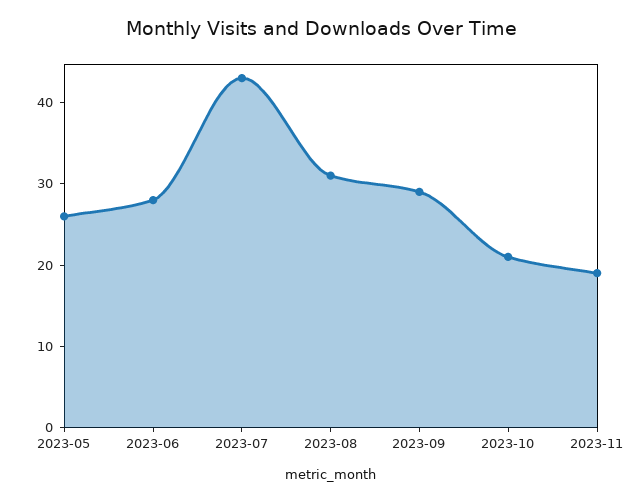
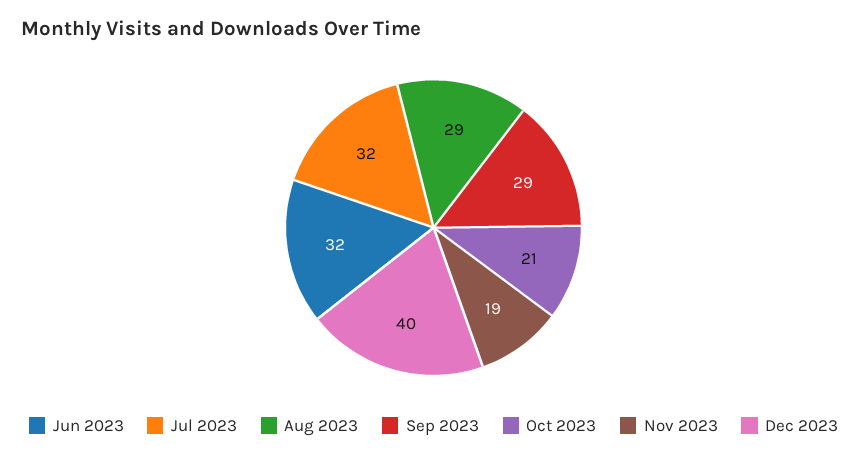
2023-05: 26 -> none
2023-06: 28 -> 32
2023-07: 43 -> 32
2023-08: 31 -> 29
Dec 2023: none -> 40

